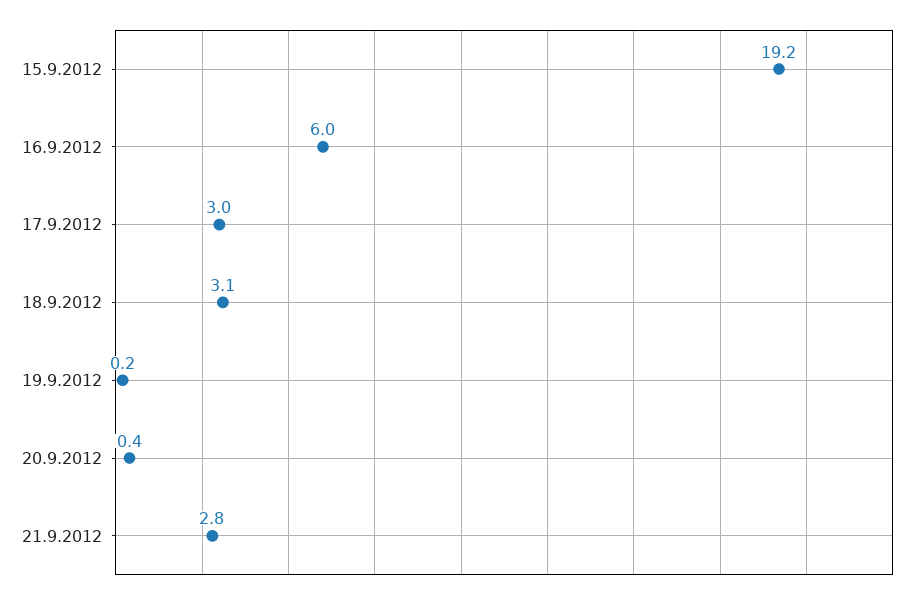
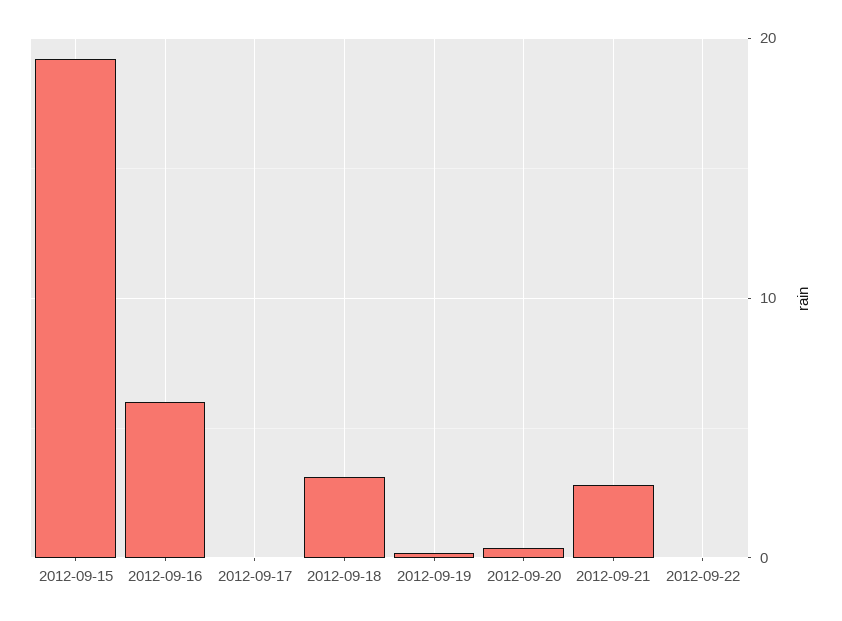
17.9.2012: 3 -> 0
2012-09-22: none -> 0

